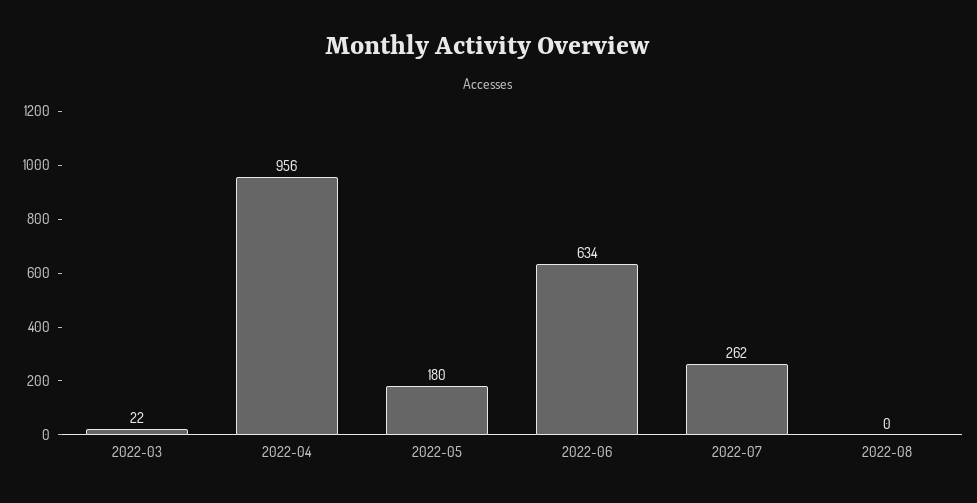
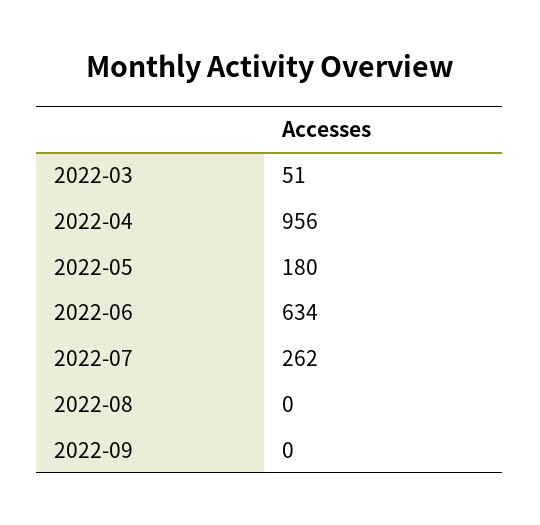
2022-03: 22 -> 51
2022-09: none -> 0

